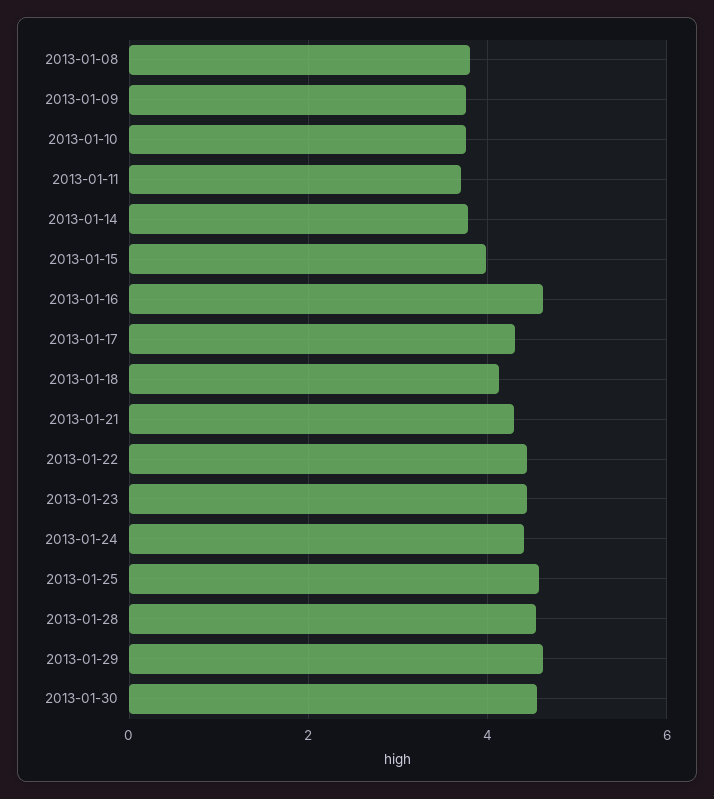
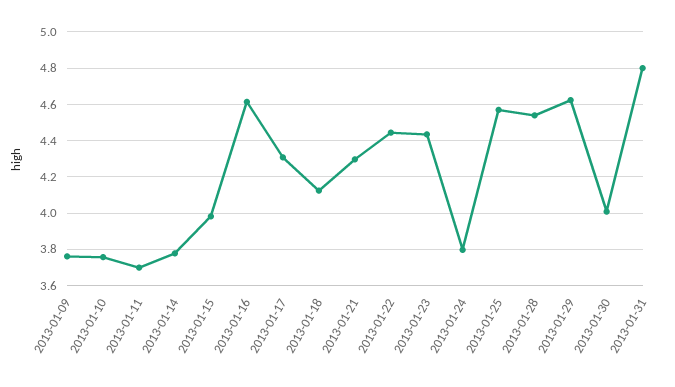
2013-01-08: 3.8 -> none
2013-01-24: 4.4 -> 3.8
2013-01-30: 4.6 -> 4
2013-01-31: none -> 4.8

